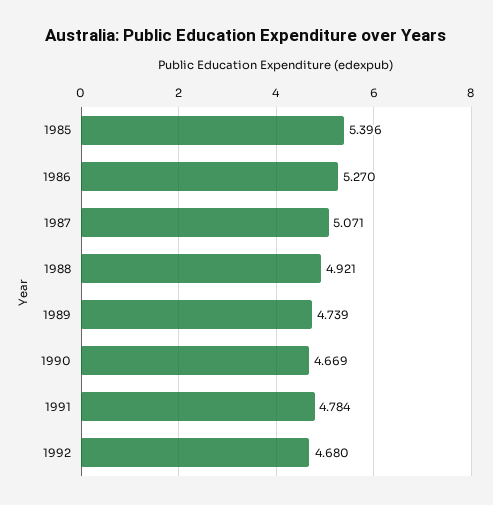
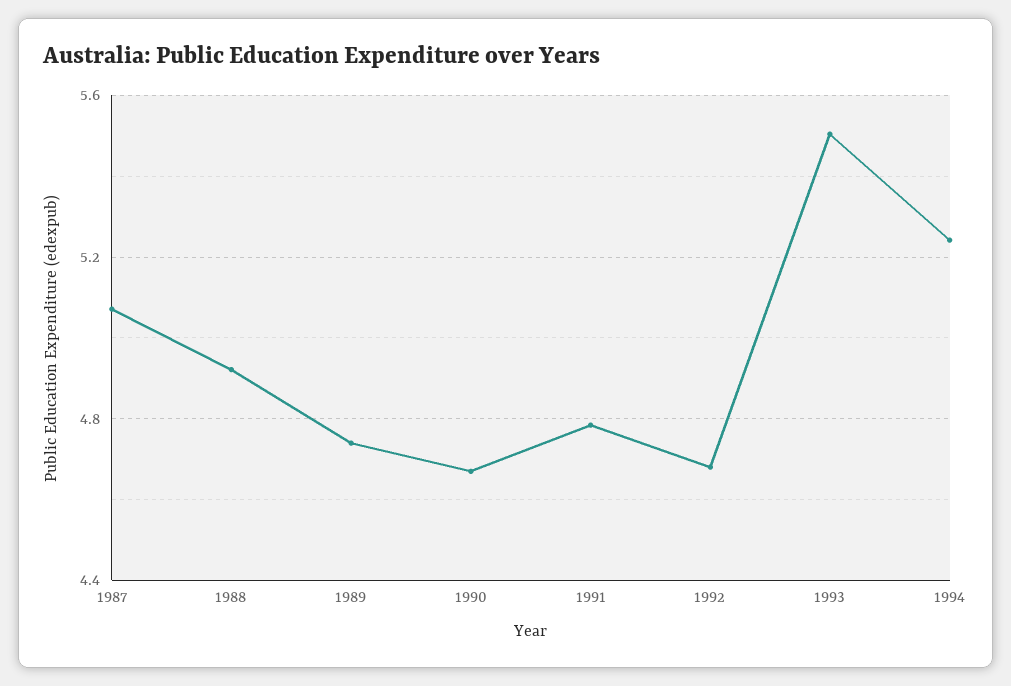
1985: 5.396 -> none
1986: 5.27 -> none
1993: none -> 5.5
1994: none -> 5.25

